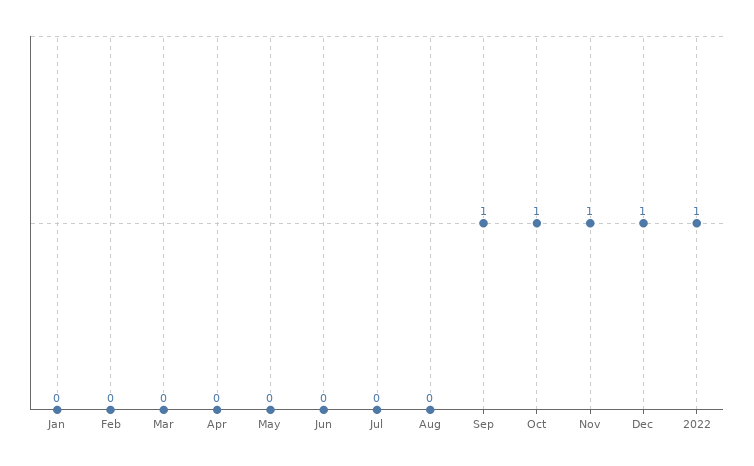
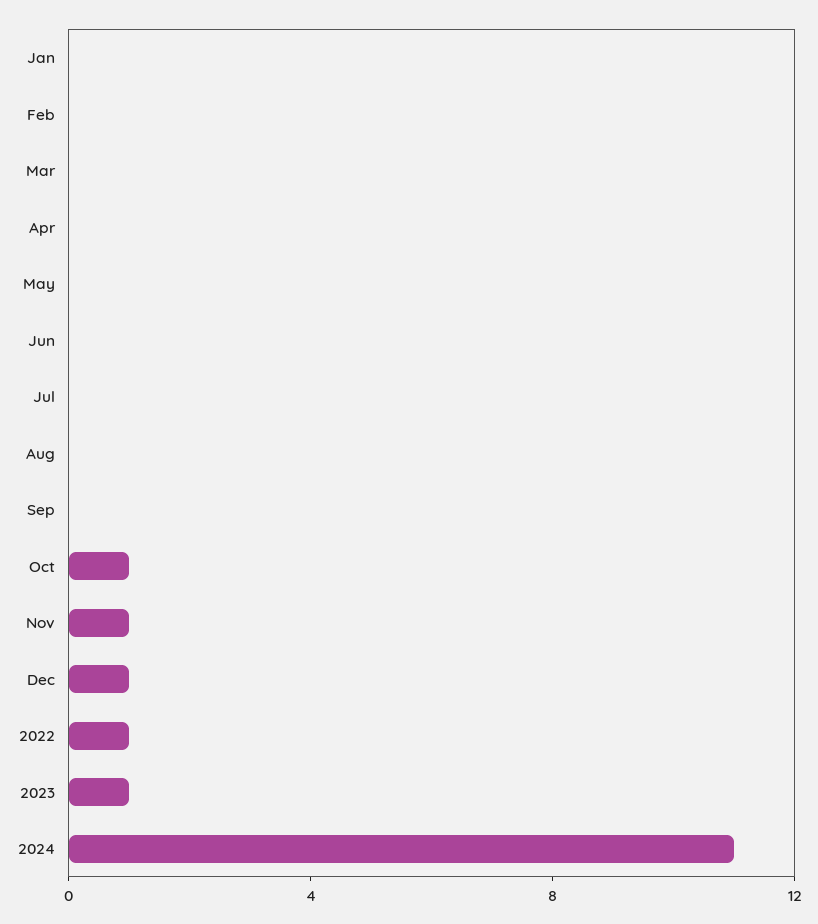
Sep: 1 -> 0
2023: none -> 1
2024: none -> 11

